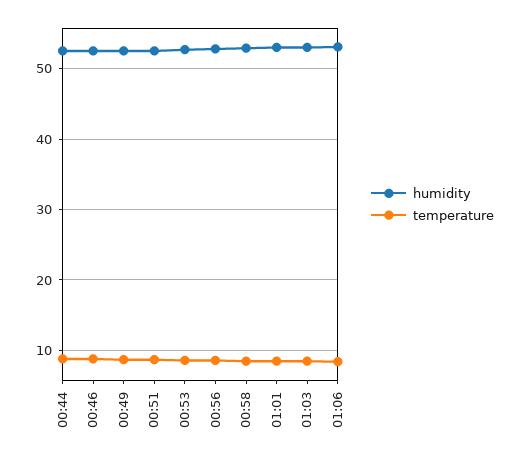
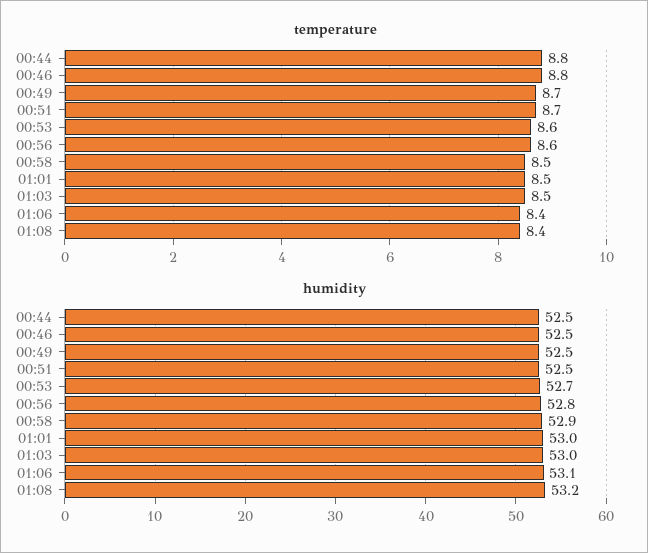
temperature, 01:08: none -> 8.4
humidity, 01:08: none -> 53.2

